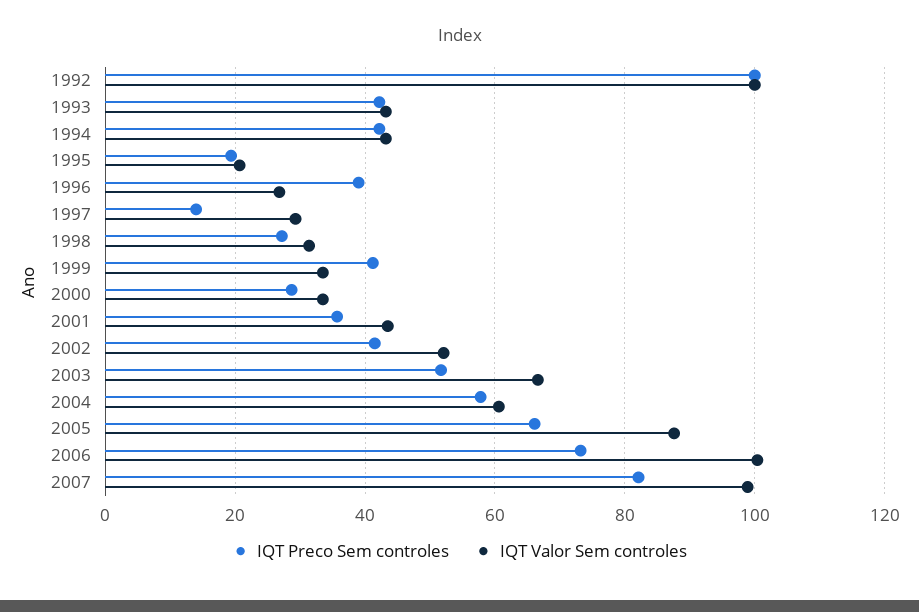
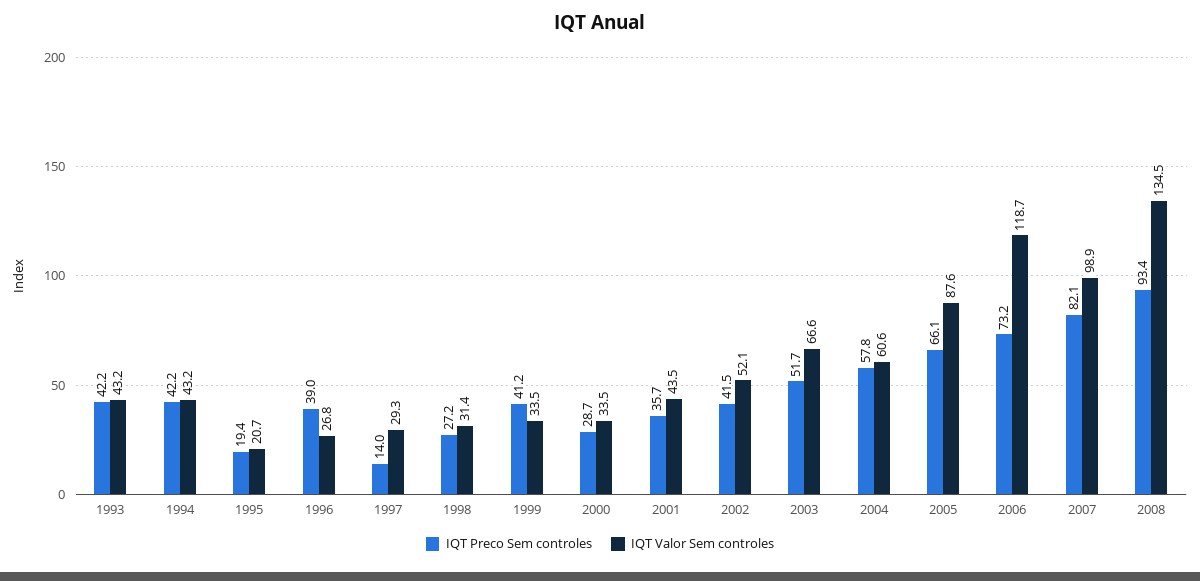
IQT Preco Sem controles, 1992: 100 -> none
IQT Valor Sem controles, 1992: 100 -> none
IQT Valor Sem controles, 2006: 100 -> 118.7
IQT Preco Sem controles, 2008: none -> 93.4
IQT Valor Sem controles, 2008: none -> 134.5

